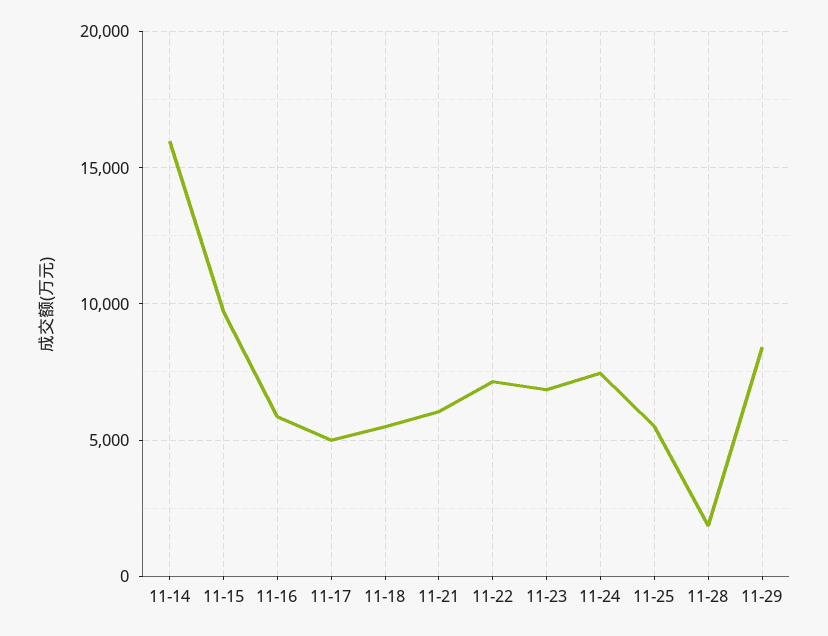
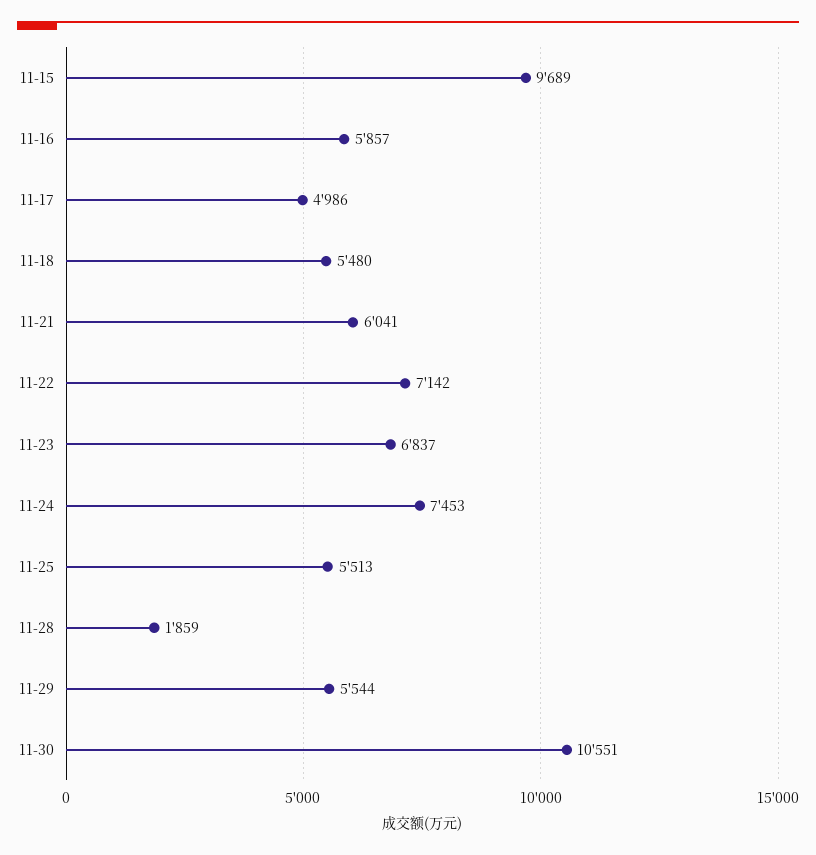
11-14: 16000 -> none
11-29: 8500 -> 5544
11-30: none -> 10551

